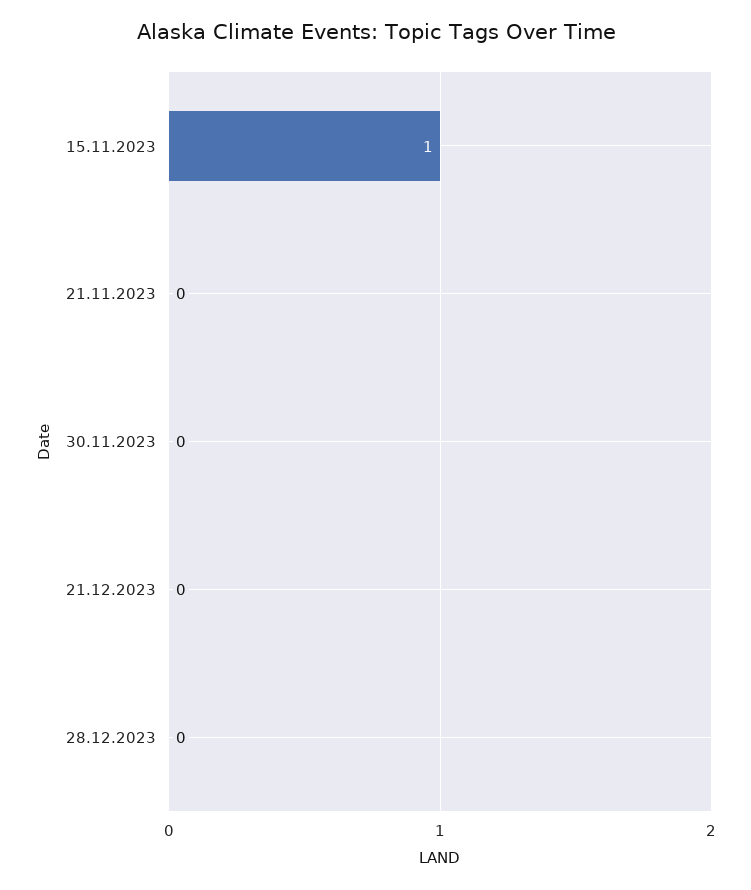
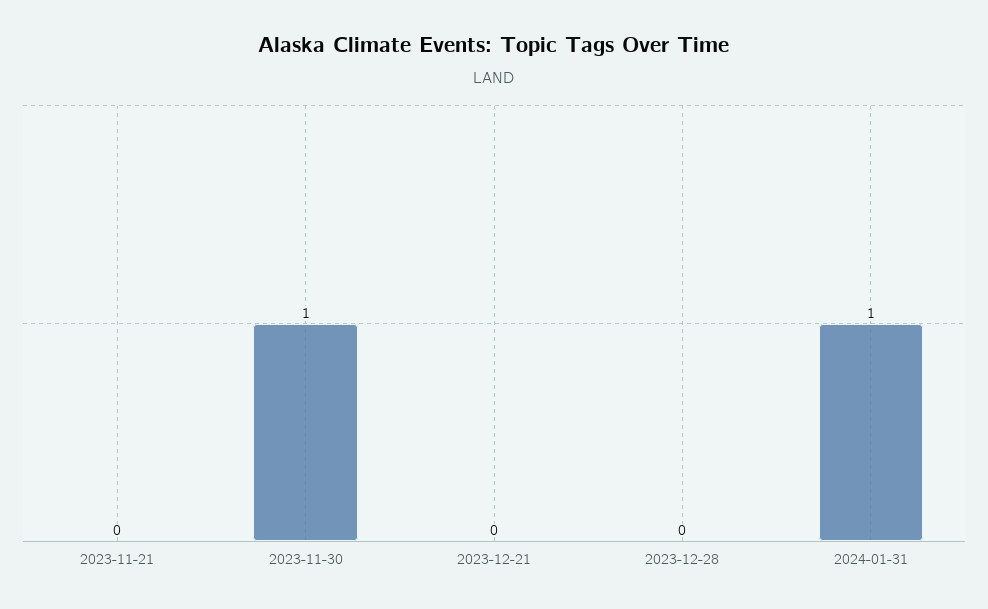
15.11.2023: 1 -> none
30.11.2023: 0 -> 1
2024-01-31: none -> 1

